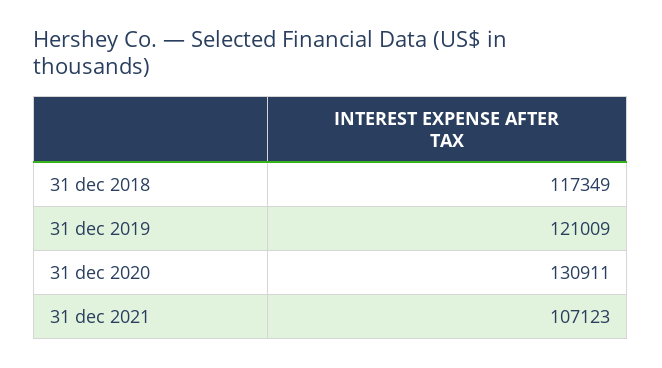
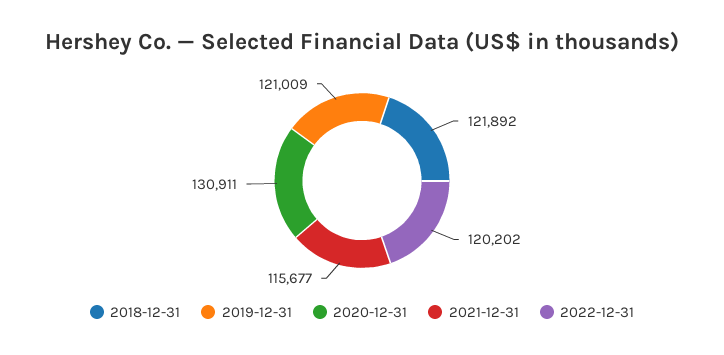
31 dec 2018: 117349 -> 121892
31 dec 2021: 107123 -> 115677
2022-12-31: none -> 120202

